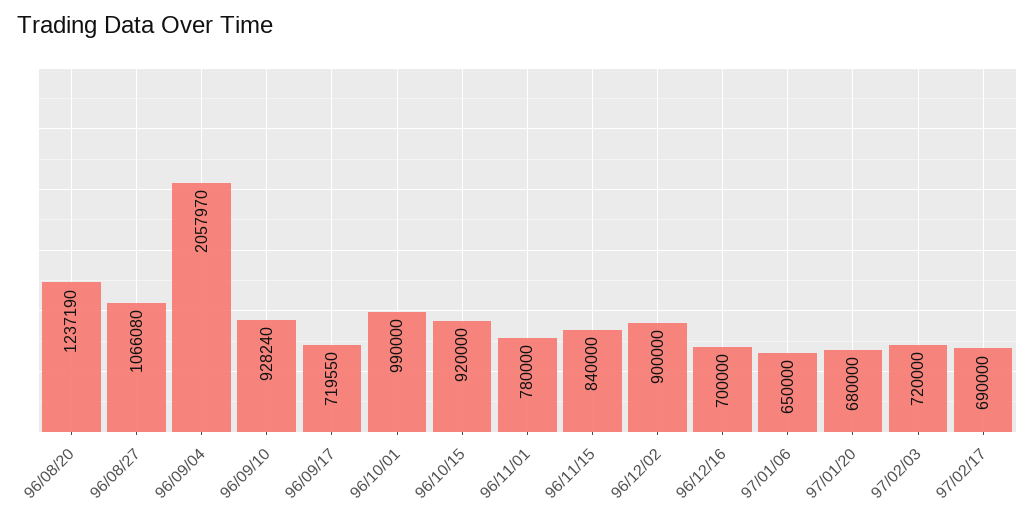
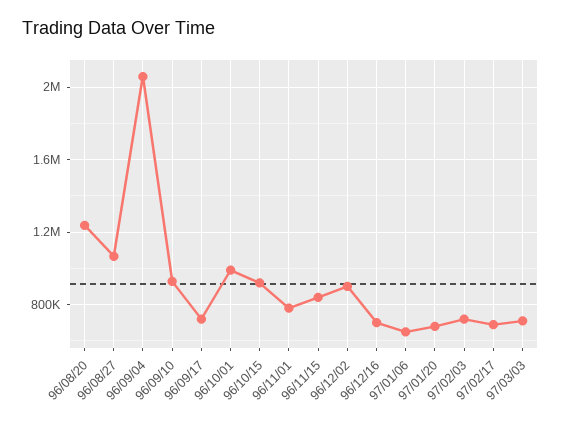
97/03/03: none -> 700000

